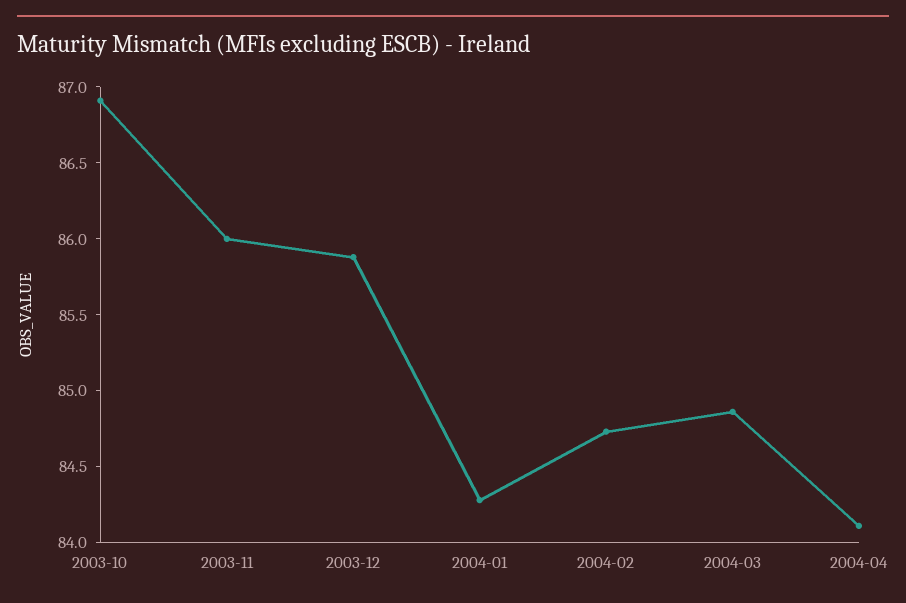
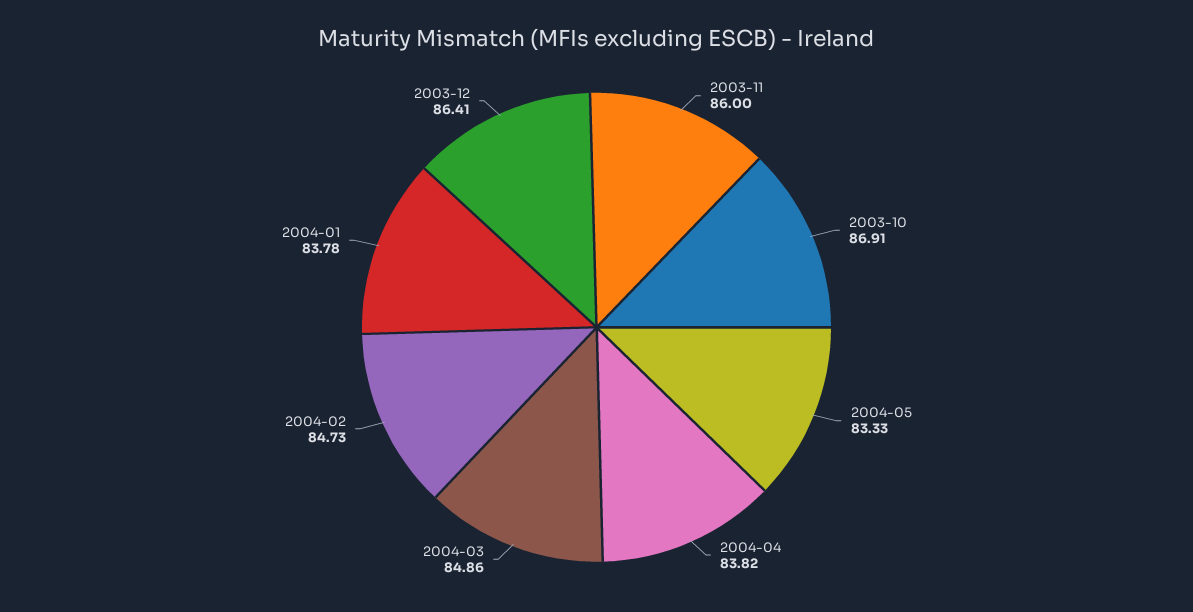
2003-12: 85.9 -> 86.41
2004-01: 84.3 -> 83.78
2004-04: 84.1 -> 83.82
2004-05: none -> 83.33

